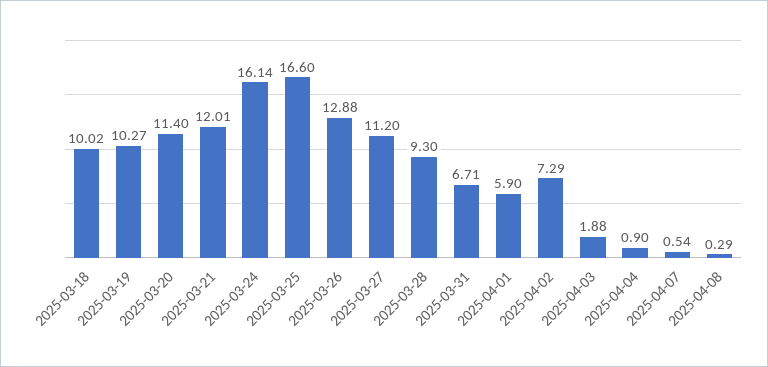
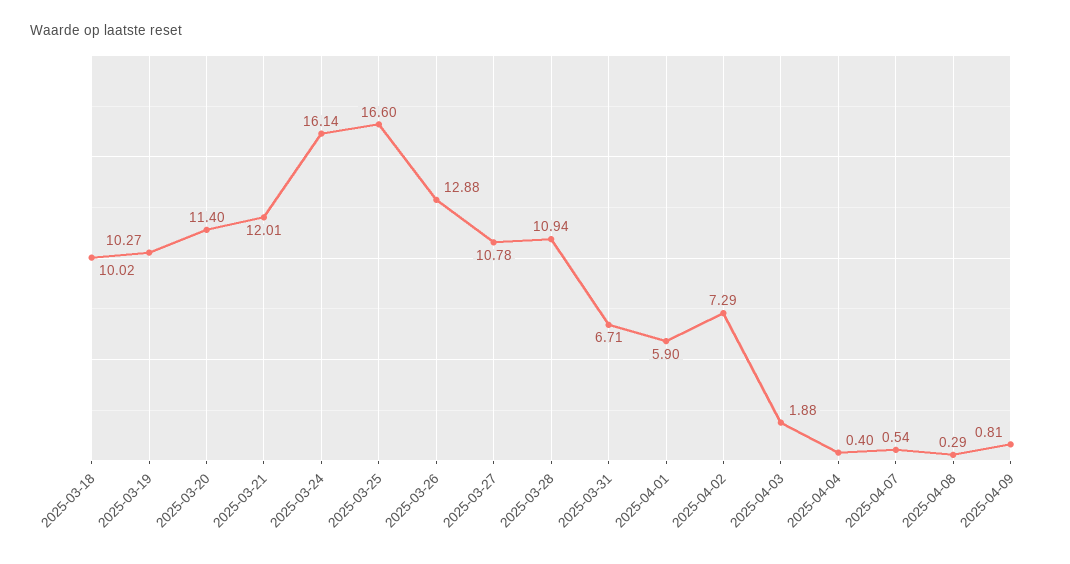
2025-03-27: 11.2 -> 10.78
2025-03-28: 9.3 -> 10.94
2025-04-04: 0.9 -> 0.4
2025-04-09: none -> 0.81

